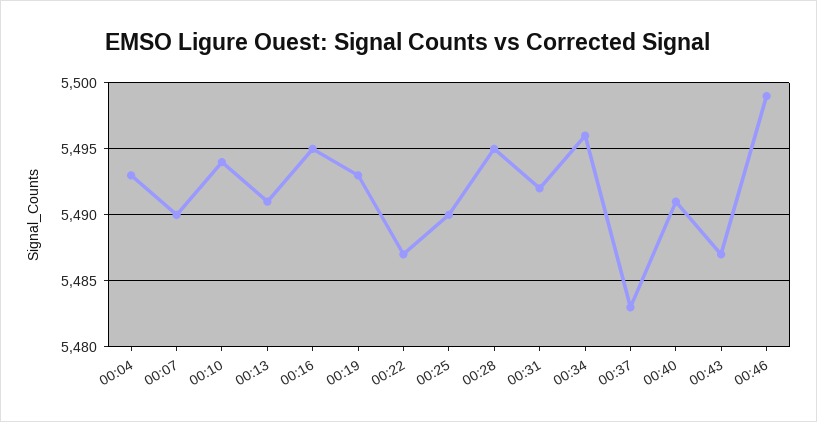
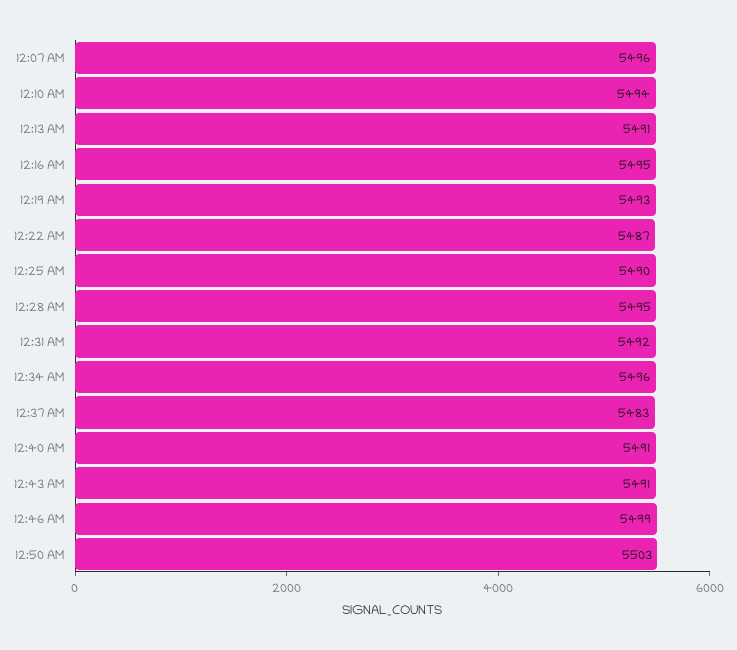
00:04: 5493 -> none
00:07: 5490 -> 5496
00:43: 5487 -> 5491
12:50 AM: none -> 5503

